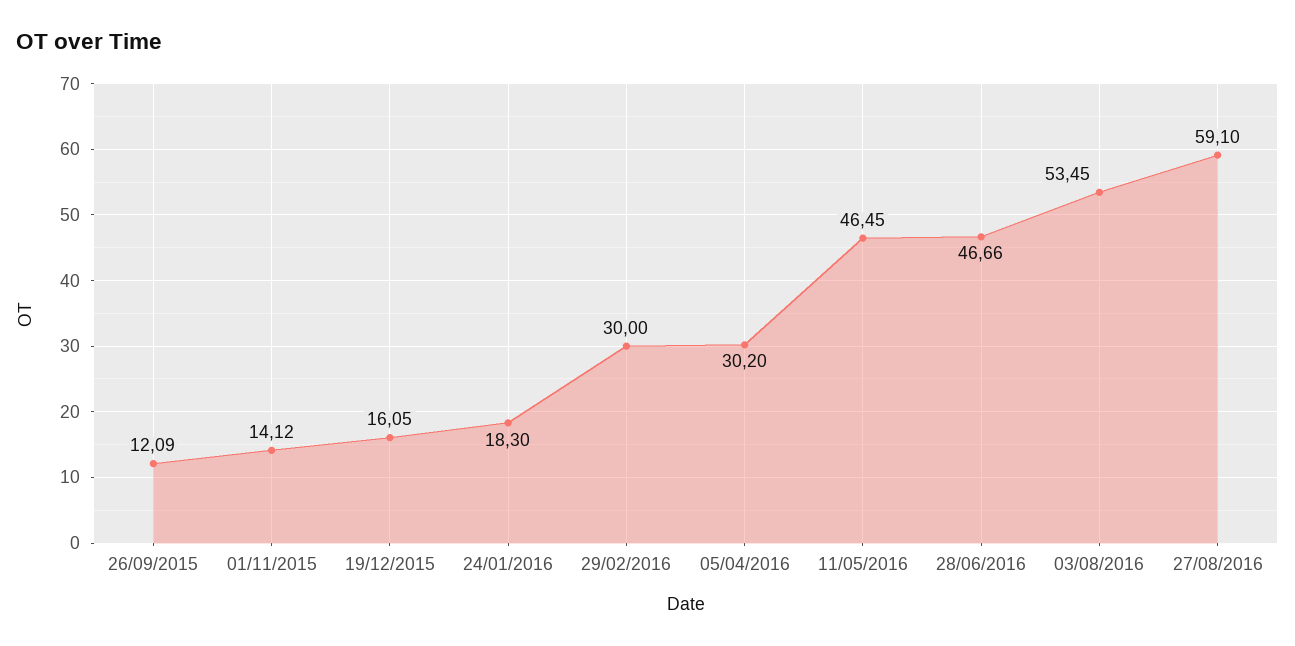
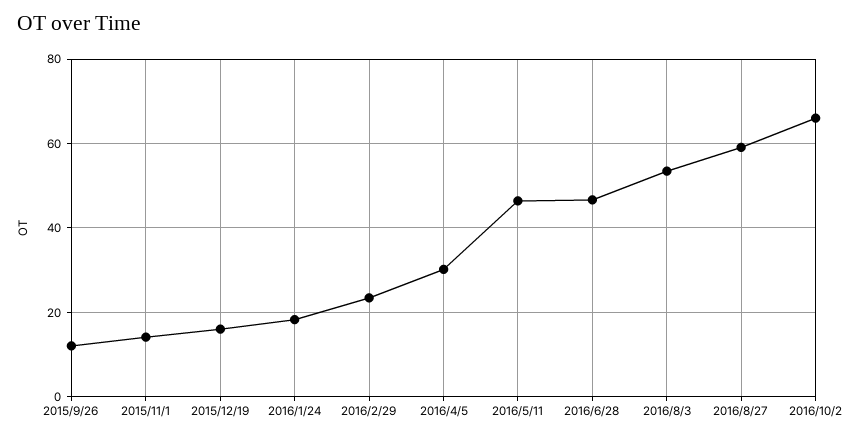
29/02/2016: 30 -> 24
2016/10/2: none -> 66

